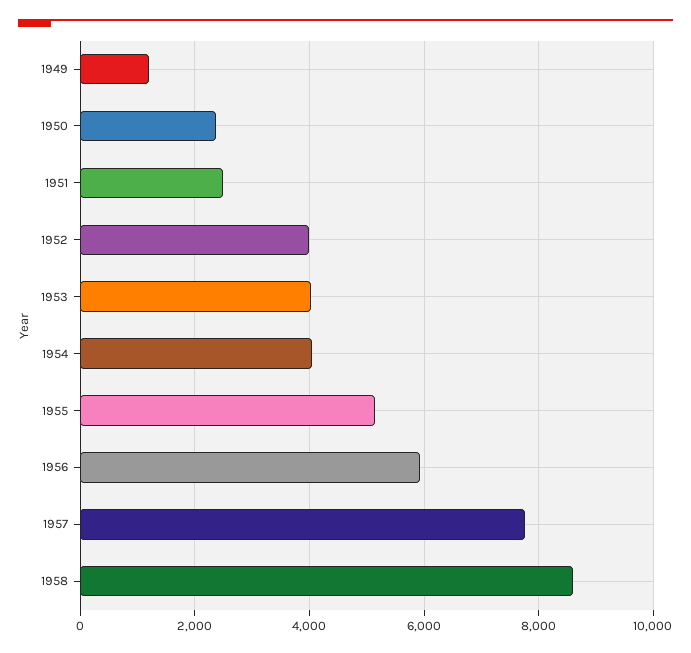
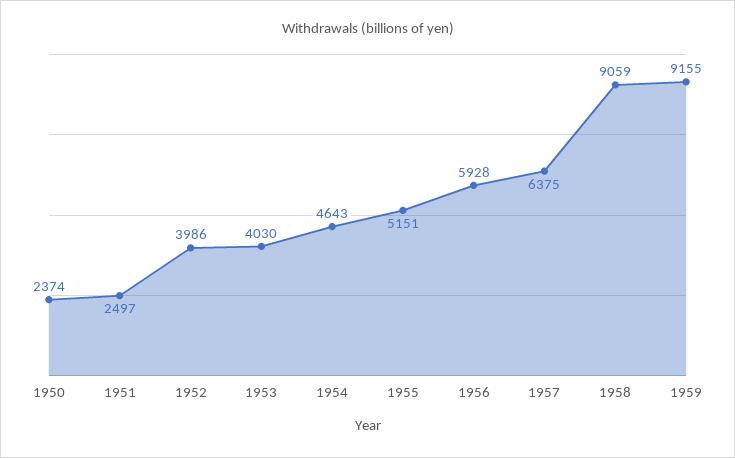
1949: 1200 -> none
1954: 4000 -> 4643
1957: 7800 -> 6375
1958: 8600 -> 9059
1959: none -> 9155

